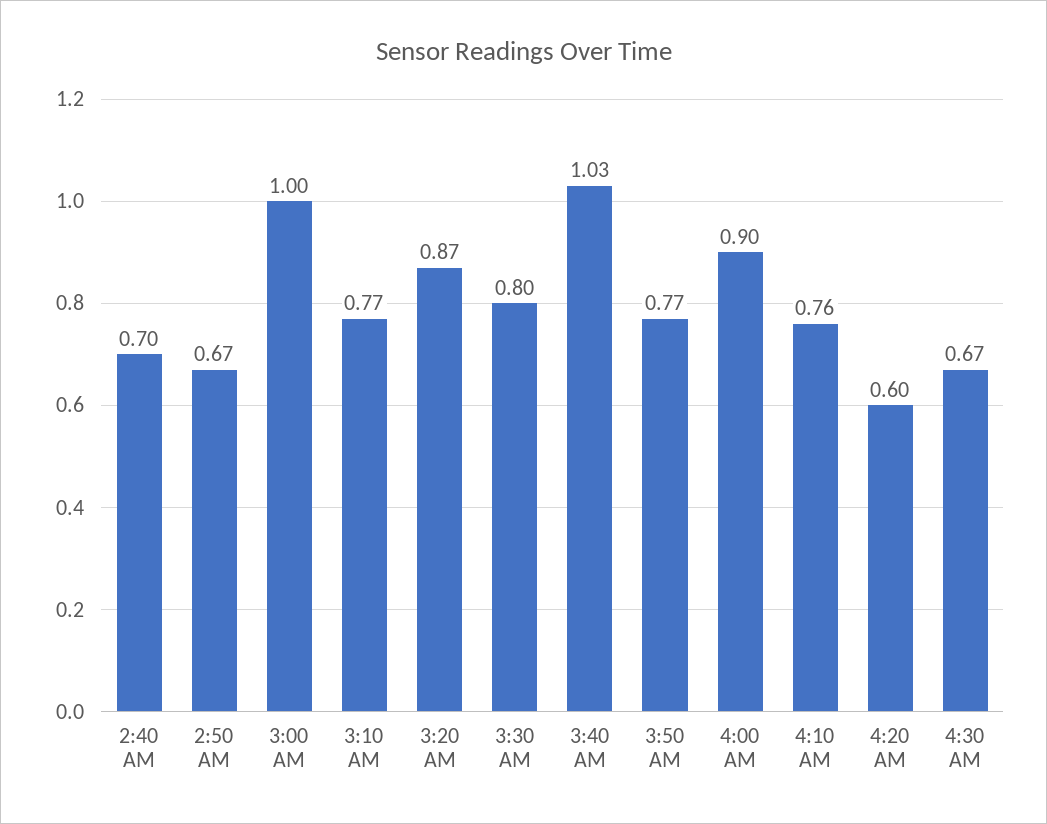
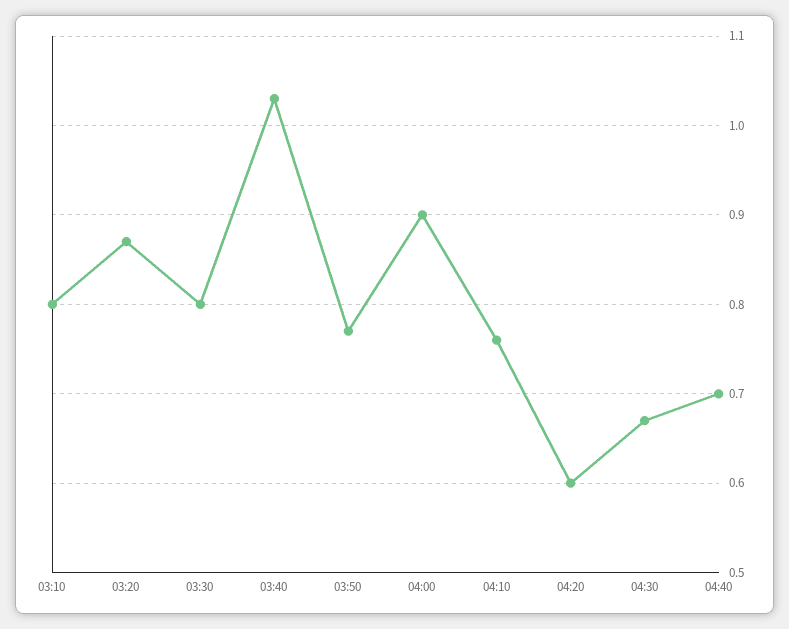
2:40 AM: 0.7 -> none
2:50 AM: 0.67 -> none
3:00 AM: 1 -> none
3:10 AM: 0.77 -> 0.8
04:40: none -> 0.7

